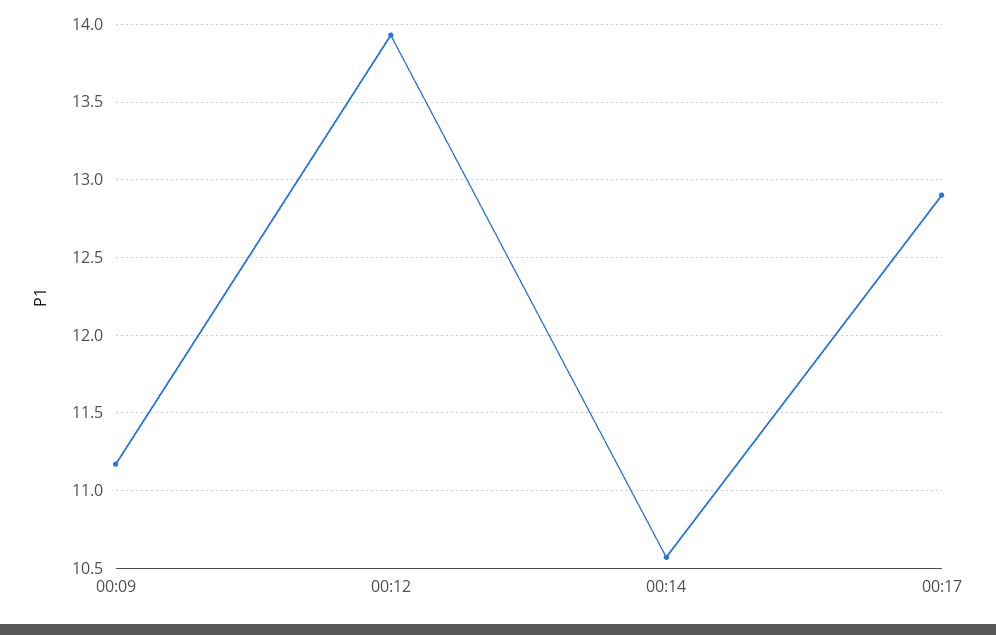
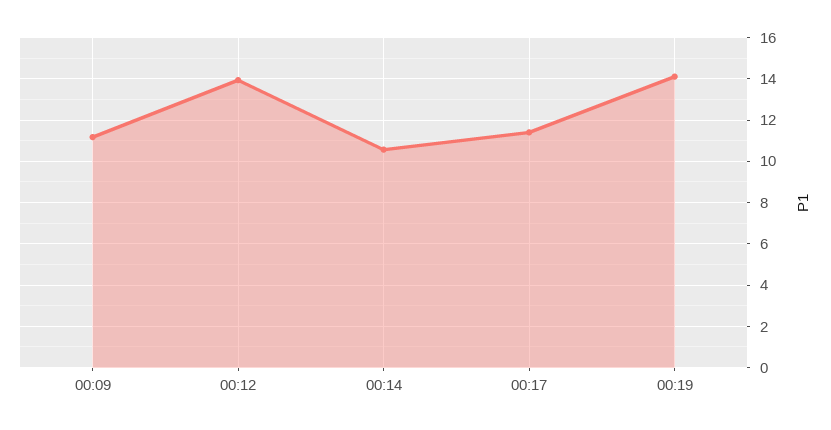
00:17: 12.9 -> 11.5
00:19: none -> 14

